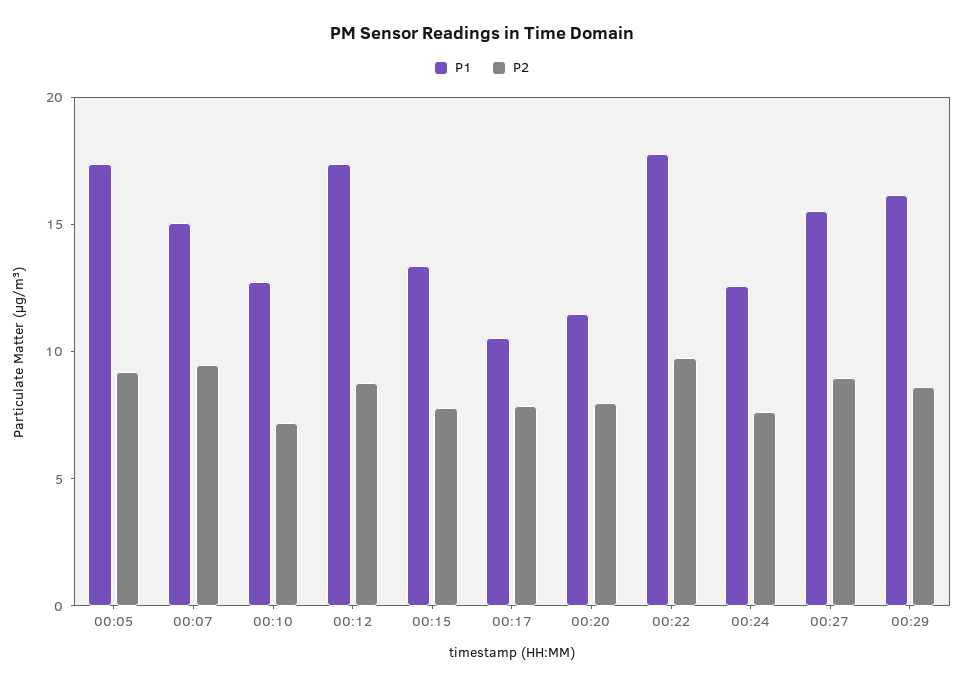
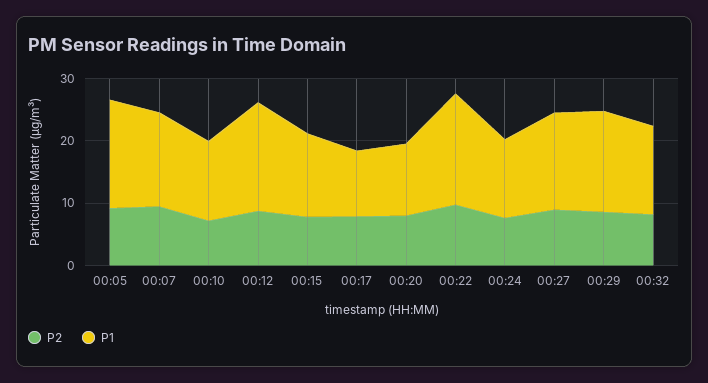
P2, 00:32: none -> 8
P1, 00:32: none -> 14

